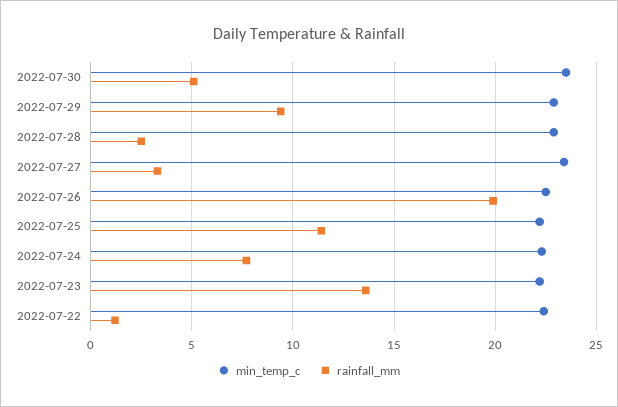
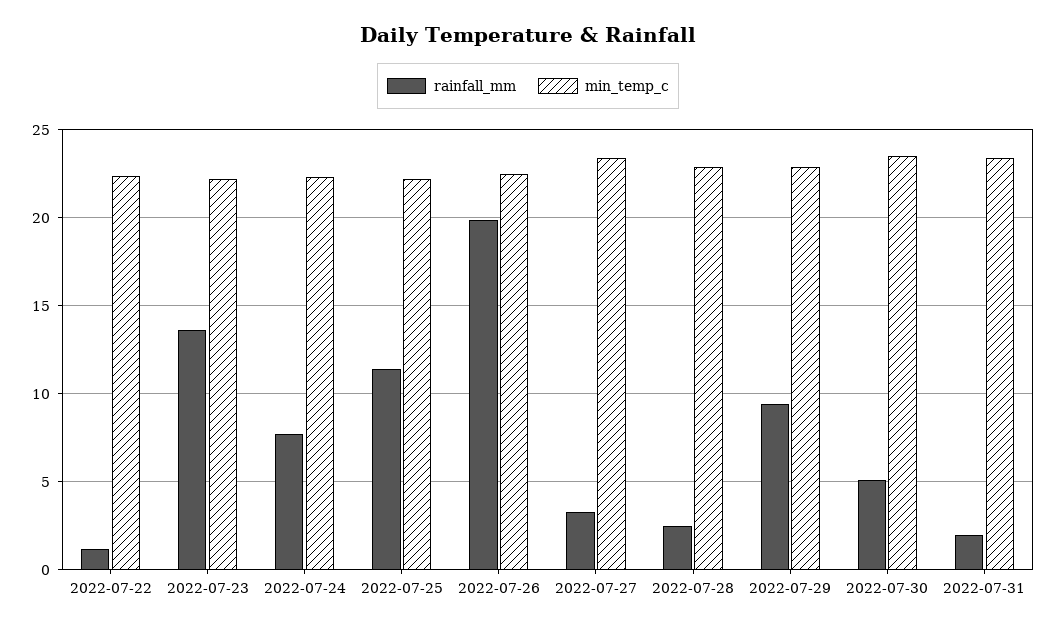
rainfall_mm, 2022-07-31: none -> 2
min_temp_c, 2022-07-31: none -> 23.5

